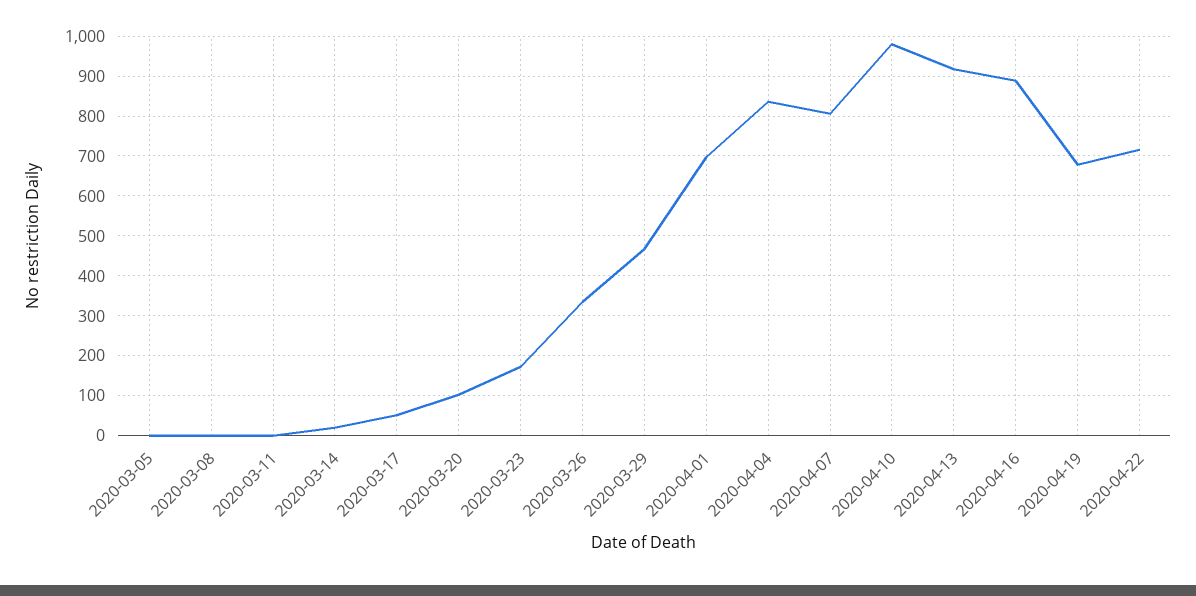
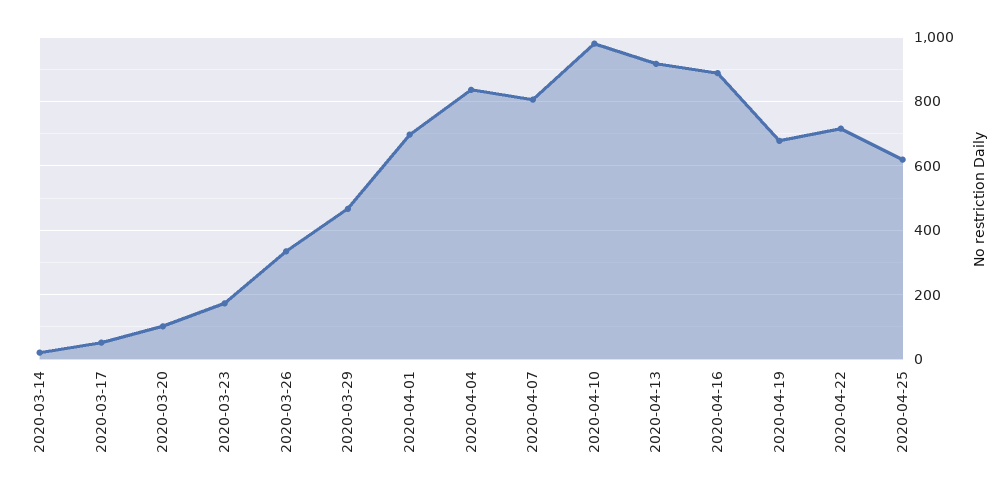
2020-03-05: 0 -> none
2020-03-08: 0 -> none
2020-03-11: 0 -> none
2020-04-25: none -> 620

